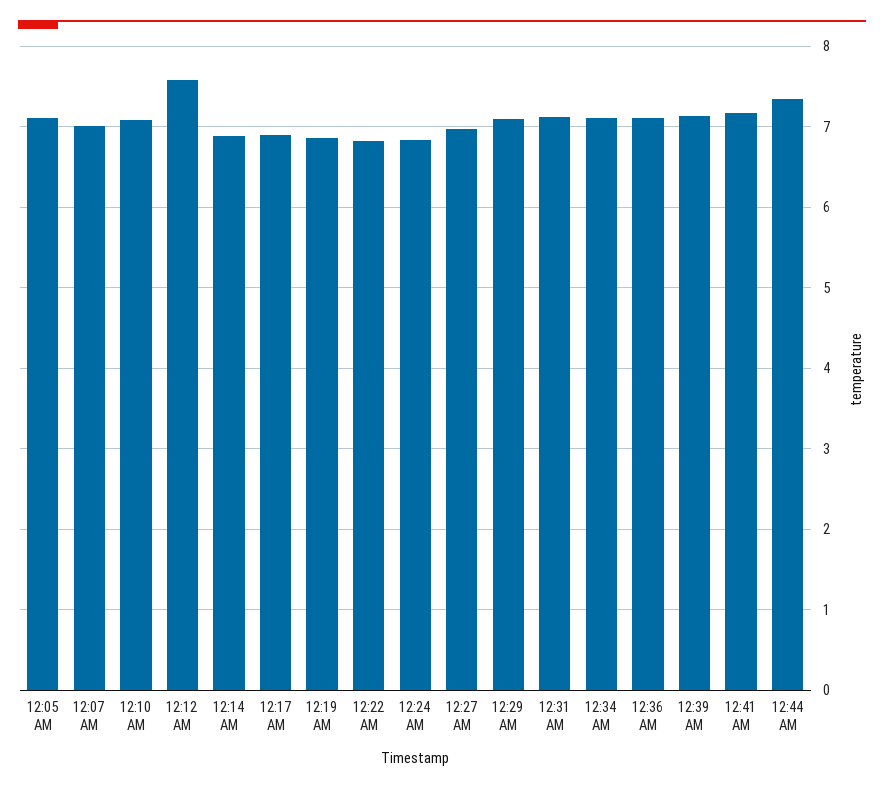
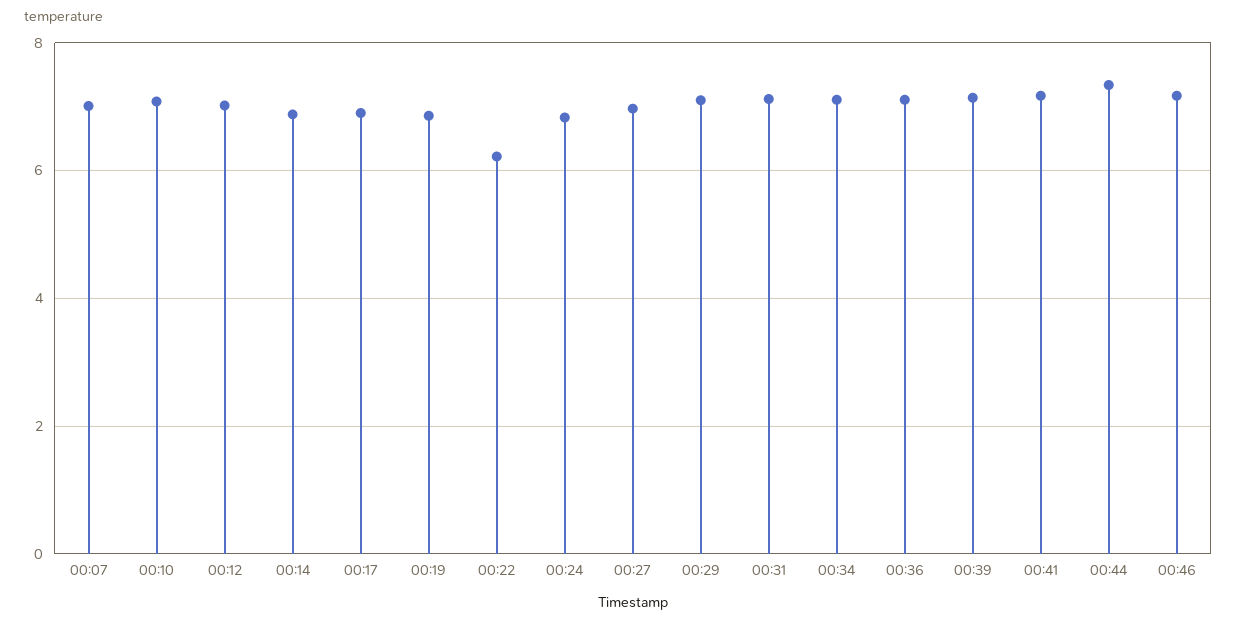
12:05 AM: 7.1 -> none
12:12 AM: 7.6 -> 7
12:22 AM: 6.8 -> 6.2
00:46: none -> 7.2

